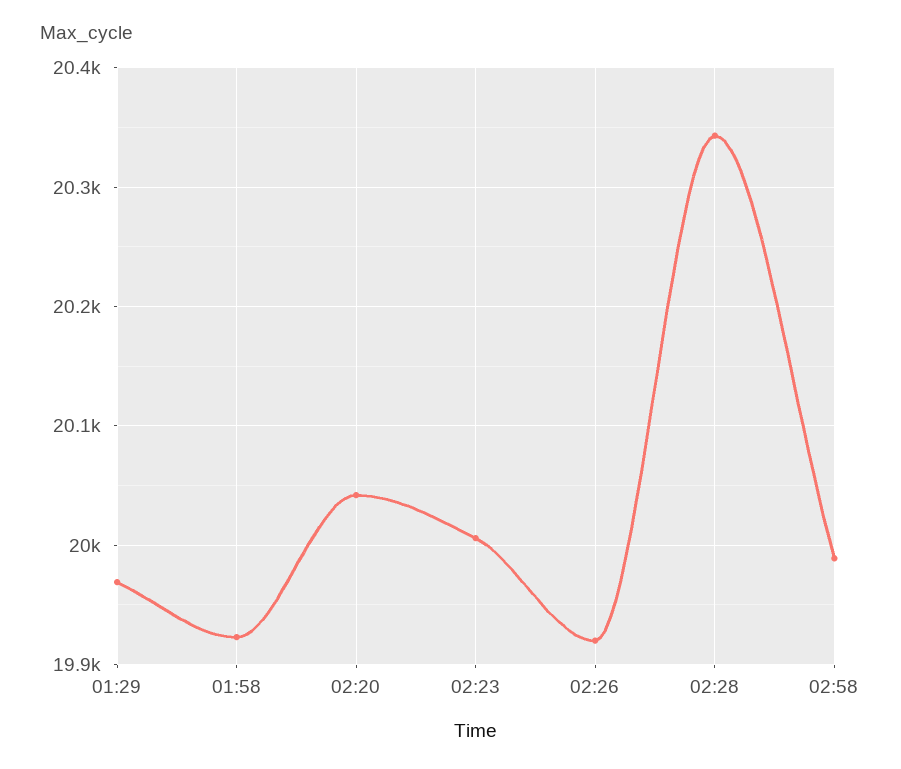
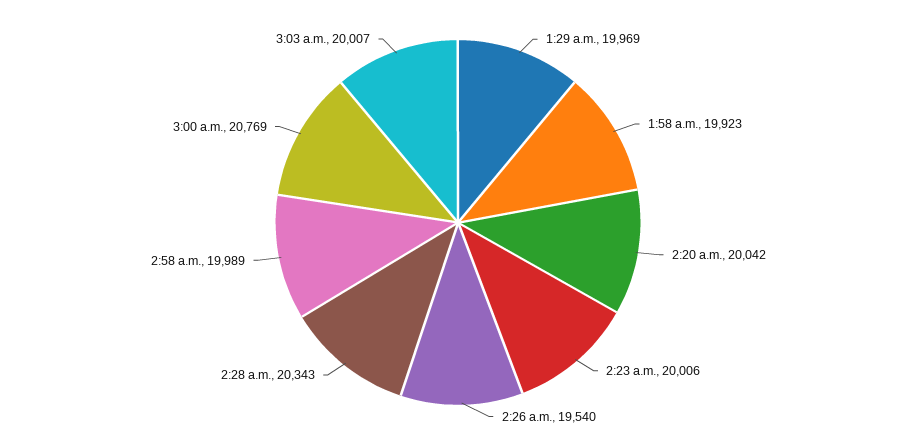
02:26: 19920 -> 19540
3:00 a.m.: none -> 20769
3:03 a.m.: none -> 20007

